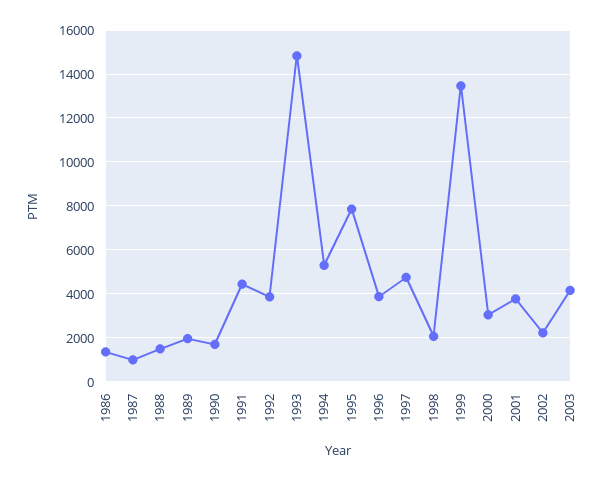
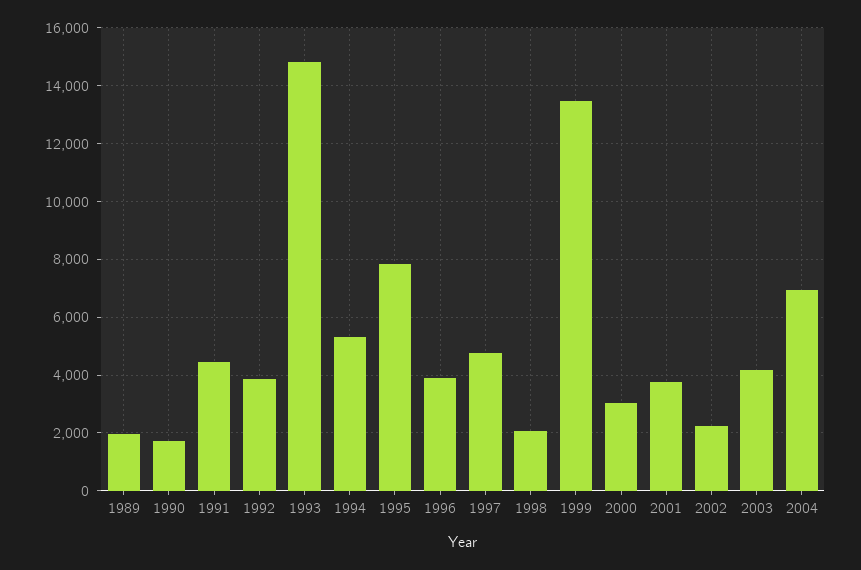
1986: 1500 -> none
1987: 1000 -> none
1988: 1500 -> none
2004: none -> 7000

